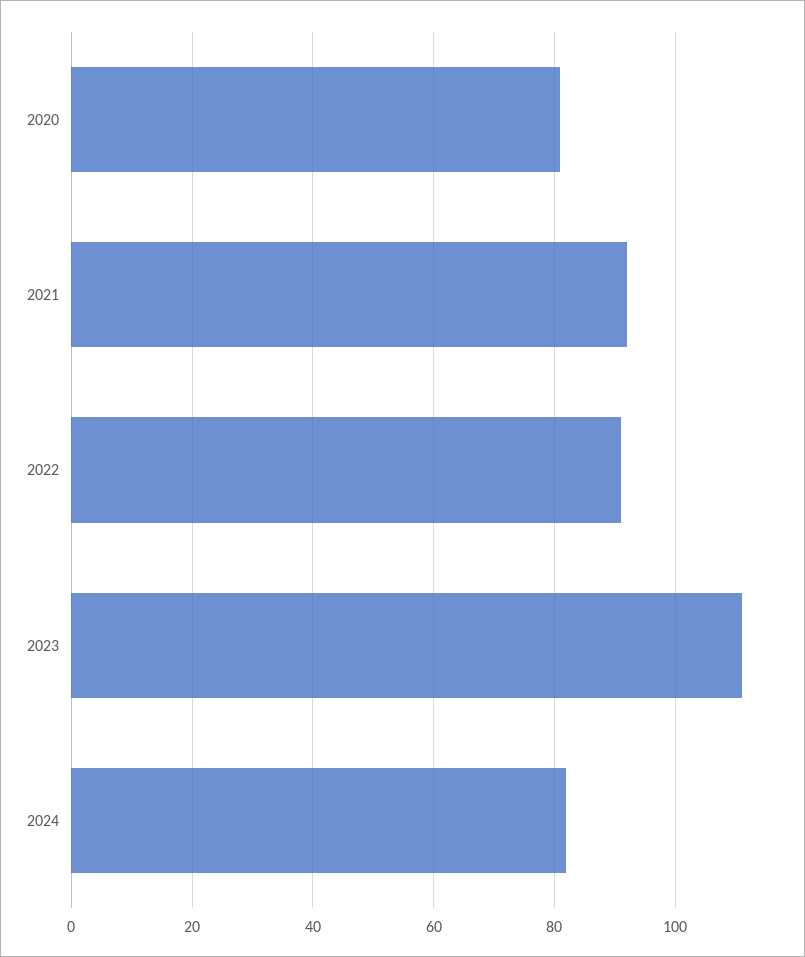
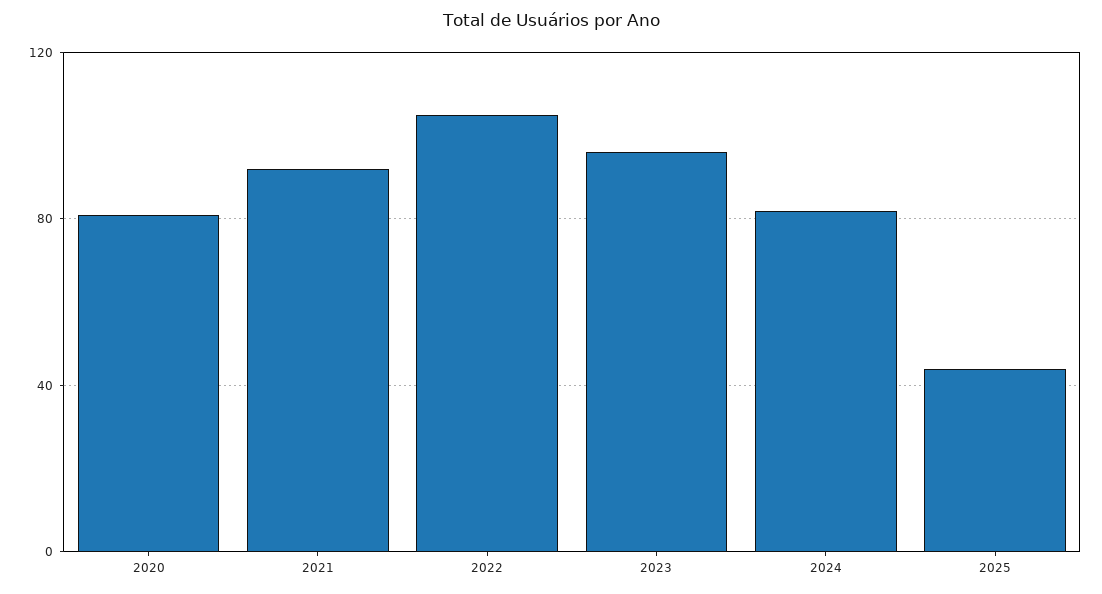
2022: 90 -> 105
2023: 110 -> 95
2025: none -> 45

